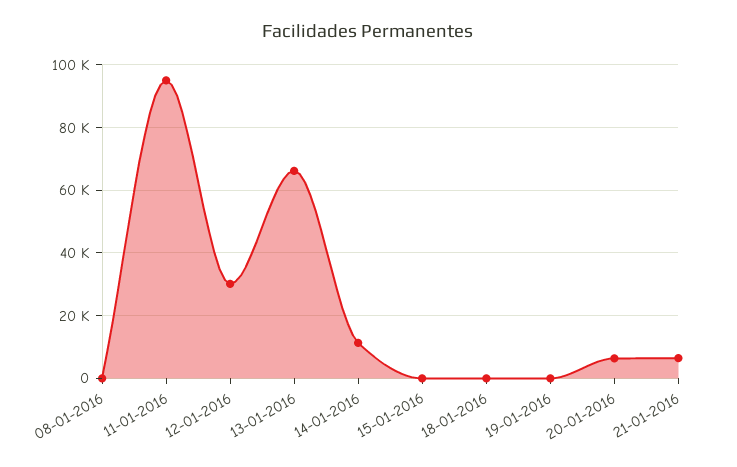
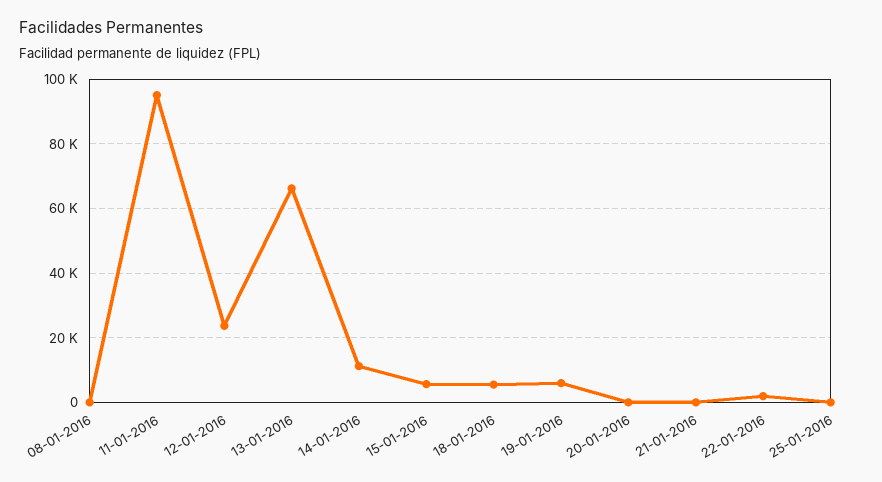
12-01-2016: 30000 -> 24000
15-01-2016: 0 -> 6000
18-01-2016: 0 -> 6000
19-01-2016: 0 -> 6000
20-01-2016: 6000 -> 0
21-01-2016: 6000 -> 0
22-01-2016: none -> 2000
25-01-2016: none -> 0

